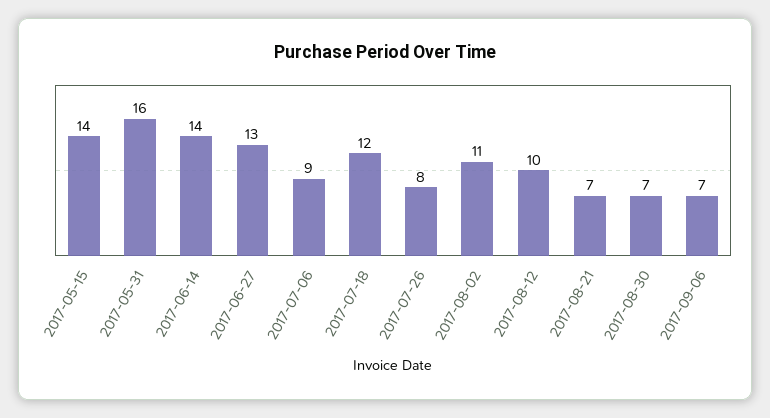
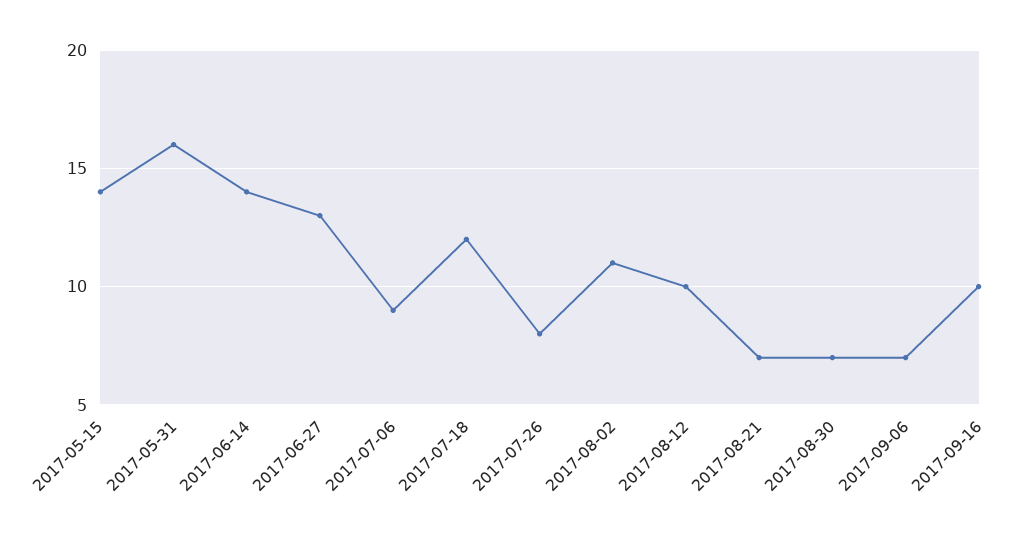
2017-09-16: none -> 10

